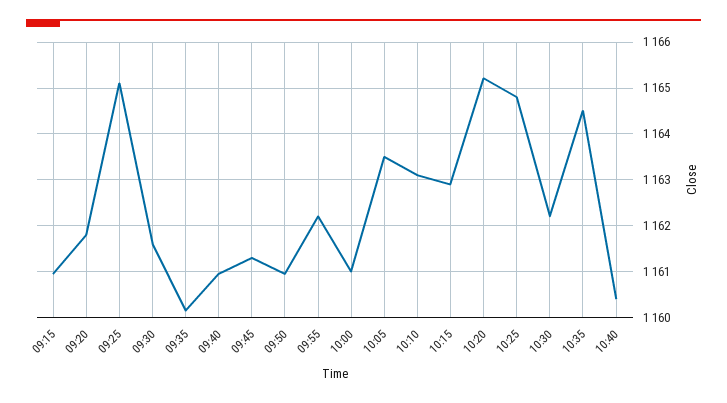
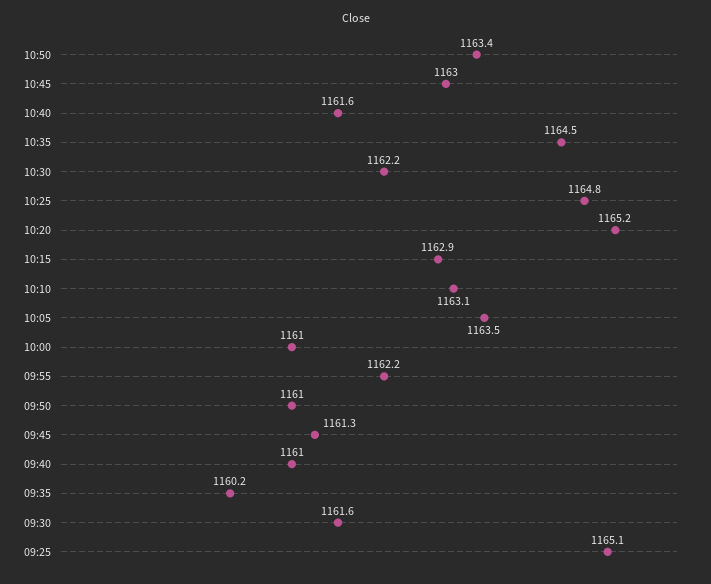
09:15: 1161 -> none
09:20: 1161.8 -> none
10:40: 1160.4 -> 1161.6
10:50: none -> 1163.4
10:45: none -> 1163

